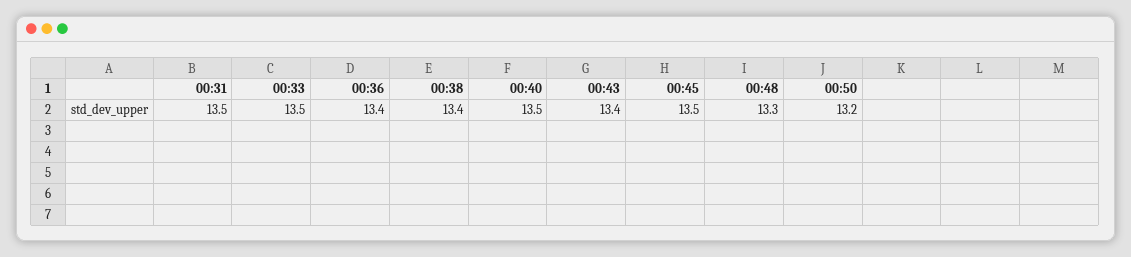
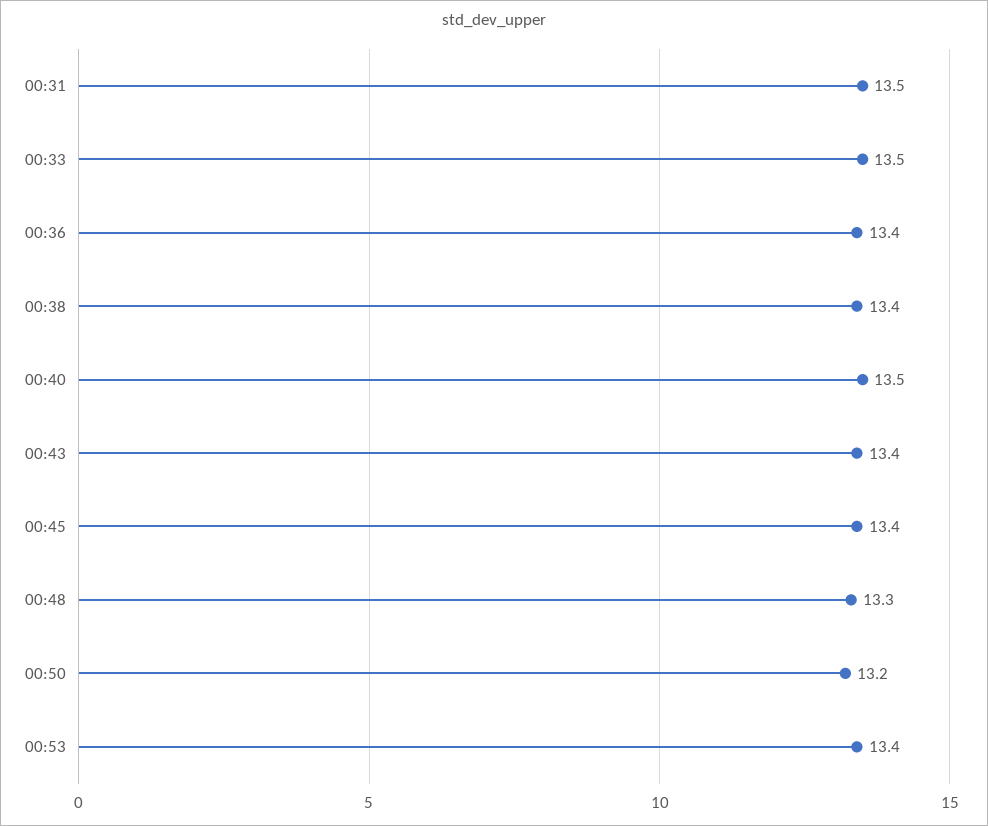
00:45: 13.5 -> 13.4
00:53: none -> 13.4

